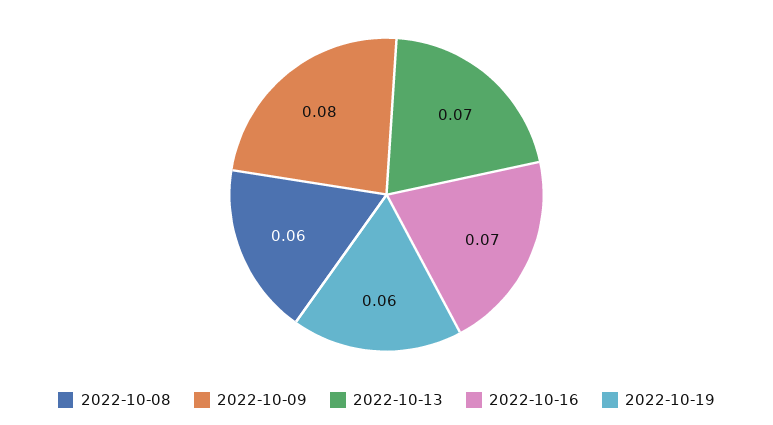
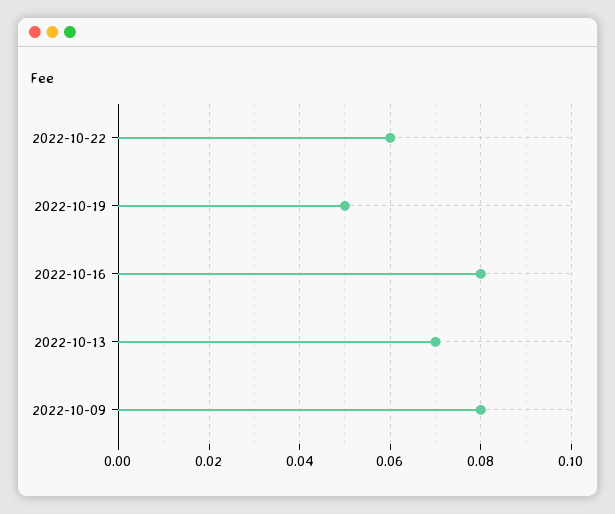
2022-10-08: 0.06 -> none
2022-10-16: 0.07 -> 0.08
2022-10-19: 0.06 -> 0.05
2022-10-22: none -> 0.06

